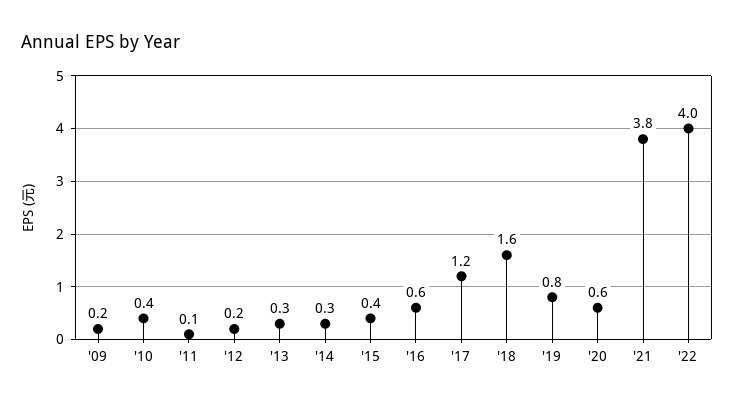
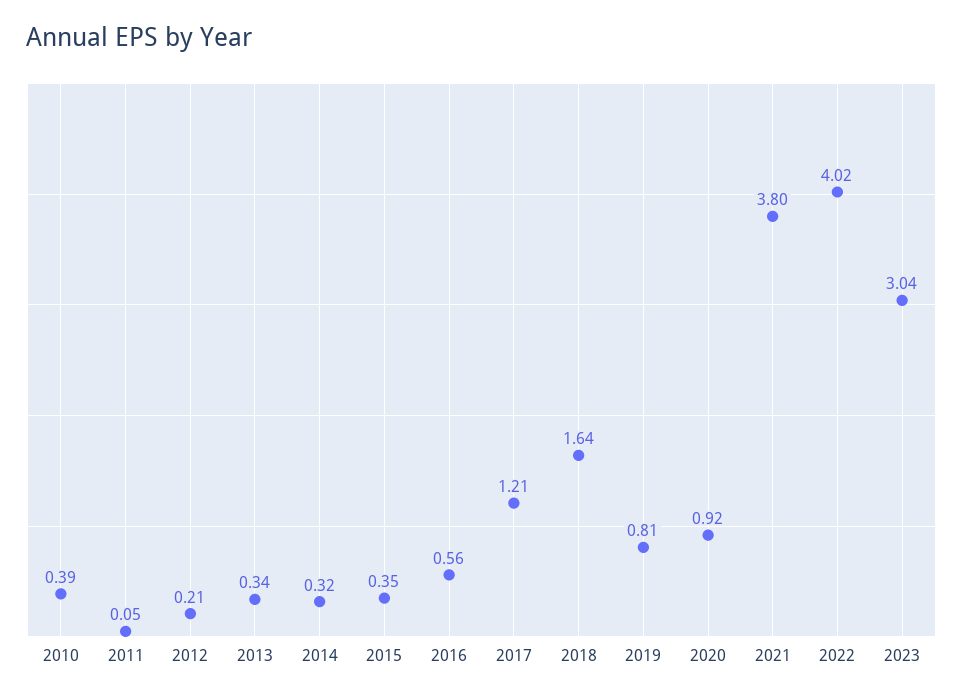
'09: 0.2 -> none
'20: 0.6 -> 0.92
2023: none -> 3.04

